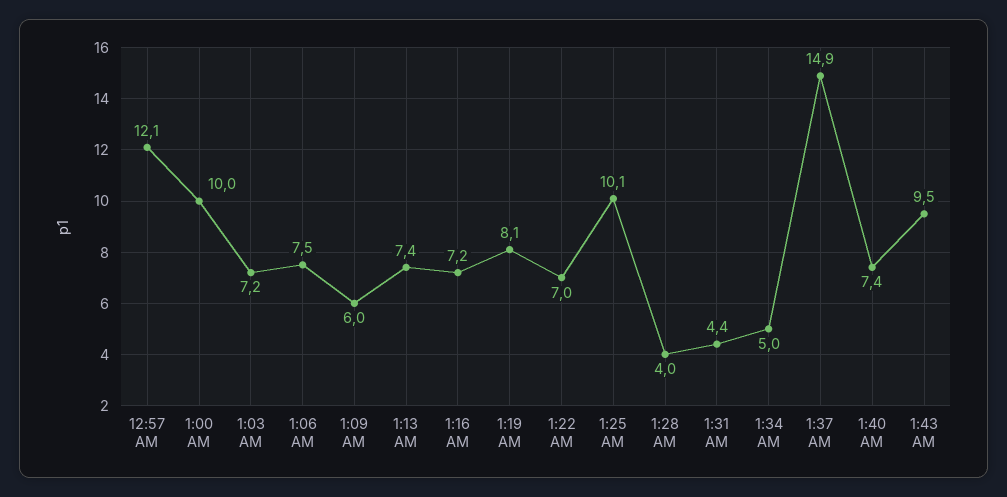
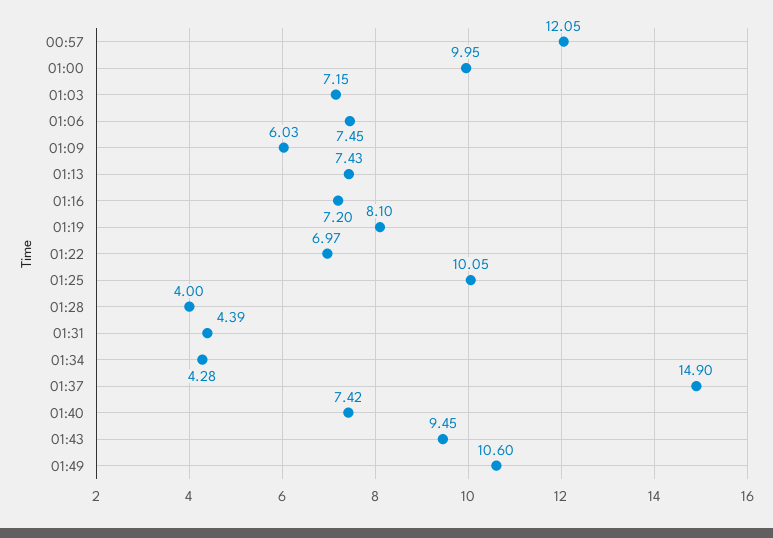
1:34 AM: 5 -> 4.28
01:49: none -> 10.6

